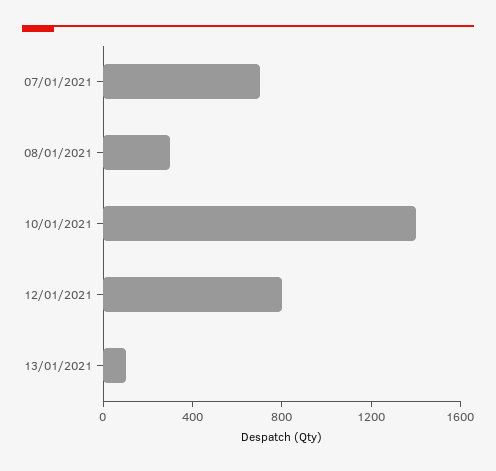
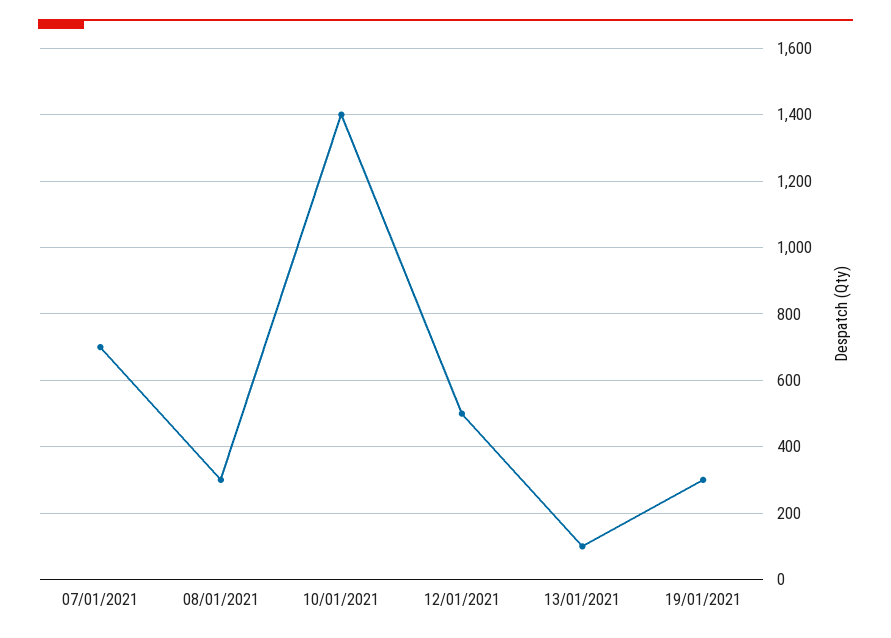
12/01/2021: 800 -> 500
19/01/2021: none -> 300

